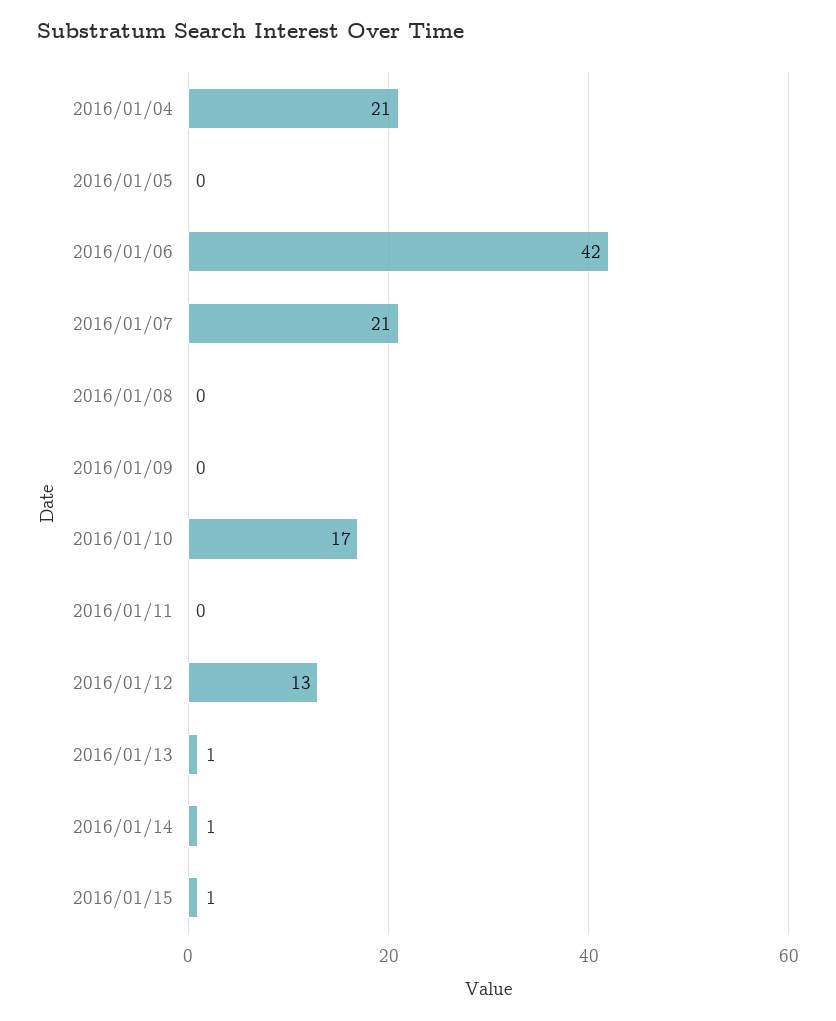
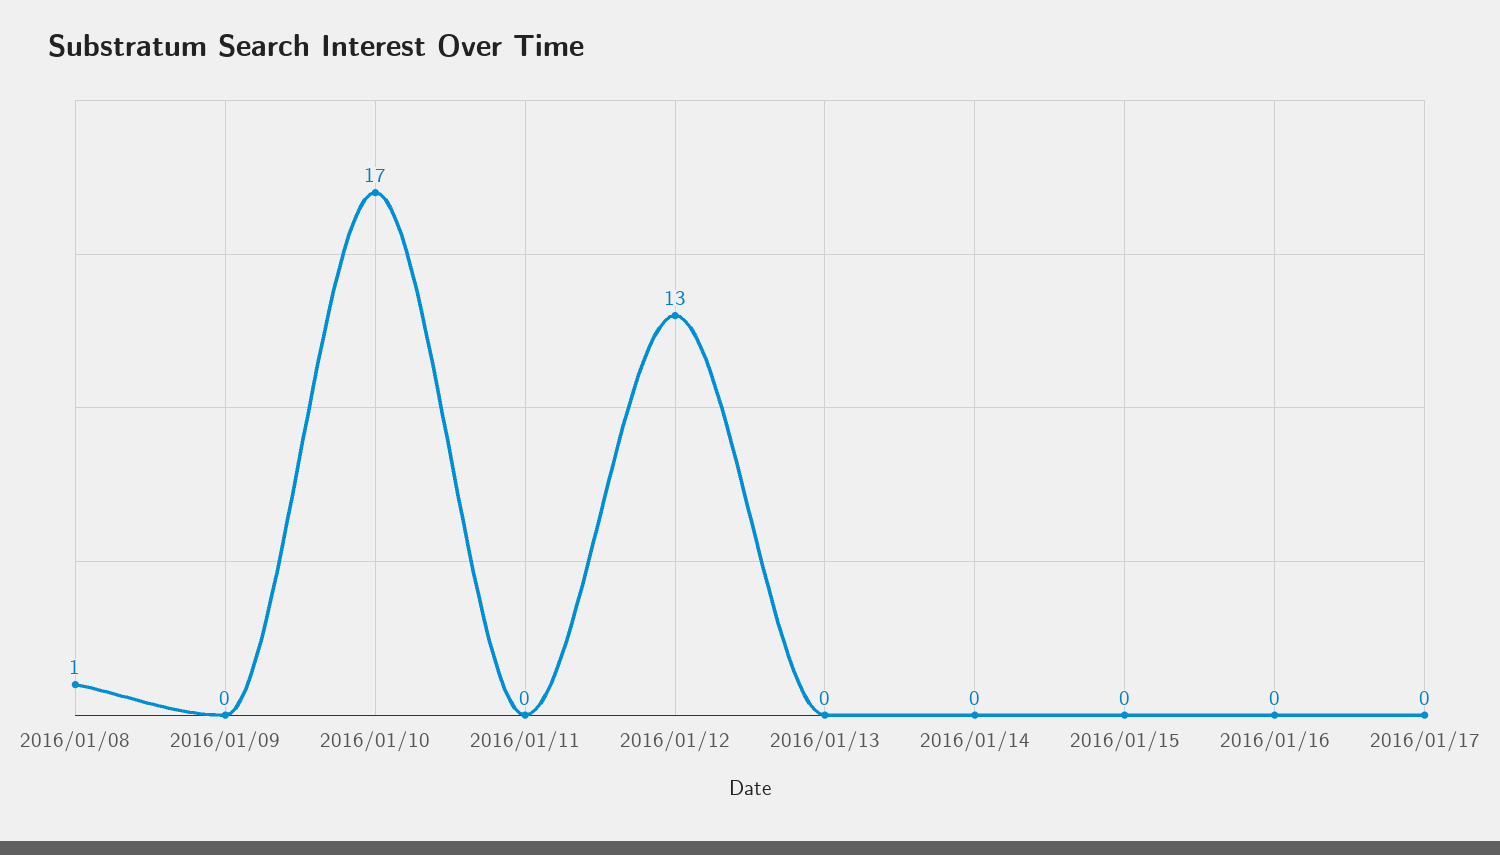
2016/01/04: 21 -> none
2016/01/05: 0 -> none
2016/01/06: 42 -> none
2016/01/07: 21 -> none
2016/01/08: 0 -> 1
2016/01/13: 1 -> 0
2016/01/14: 1 -> 0
2016/01/15: 1 -> 0
2016/01/16: none -> 0
2016/01/17: none -> 0

